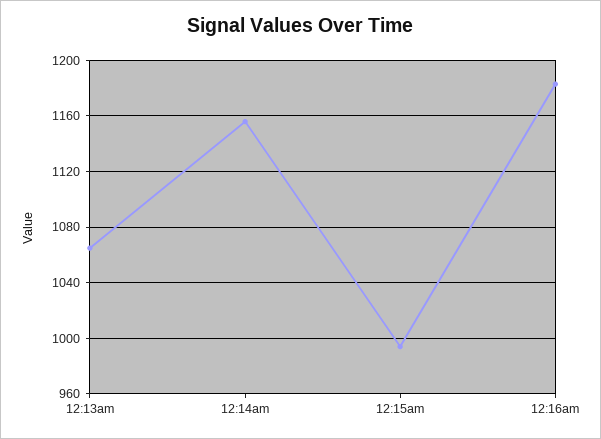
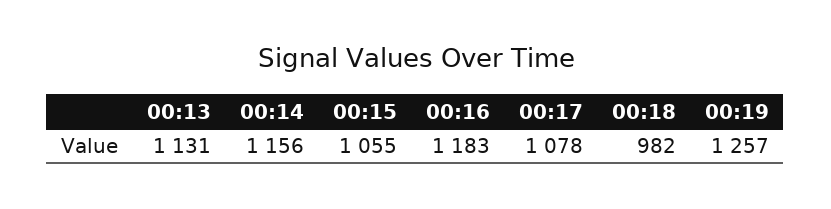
12:13am: 1065 -> 1131
12:15am: 995 -> 1055
00:17: none -> 1078
00:18: none -> 982
00:19: none -> 1257

